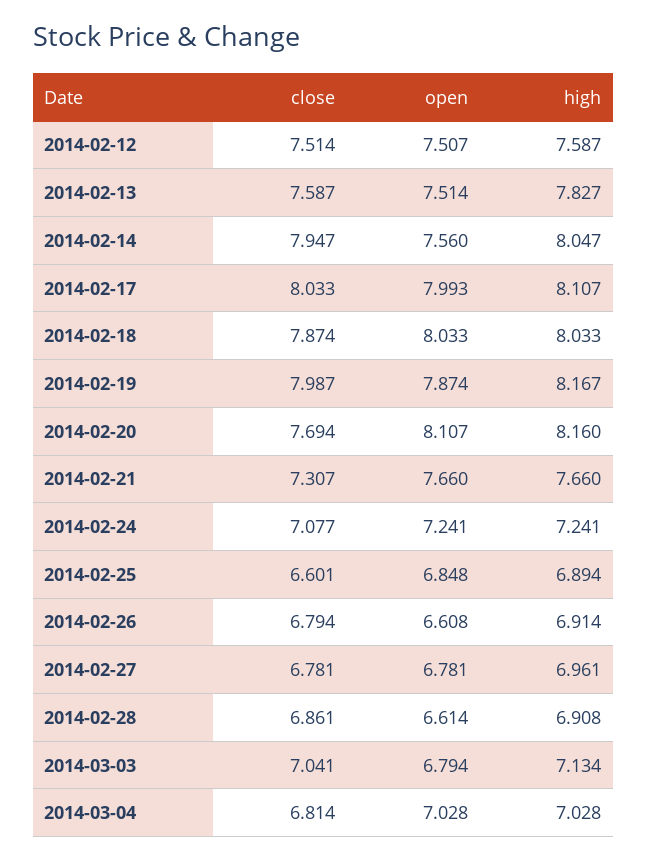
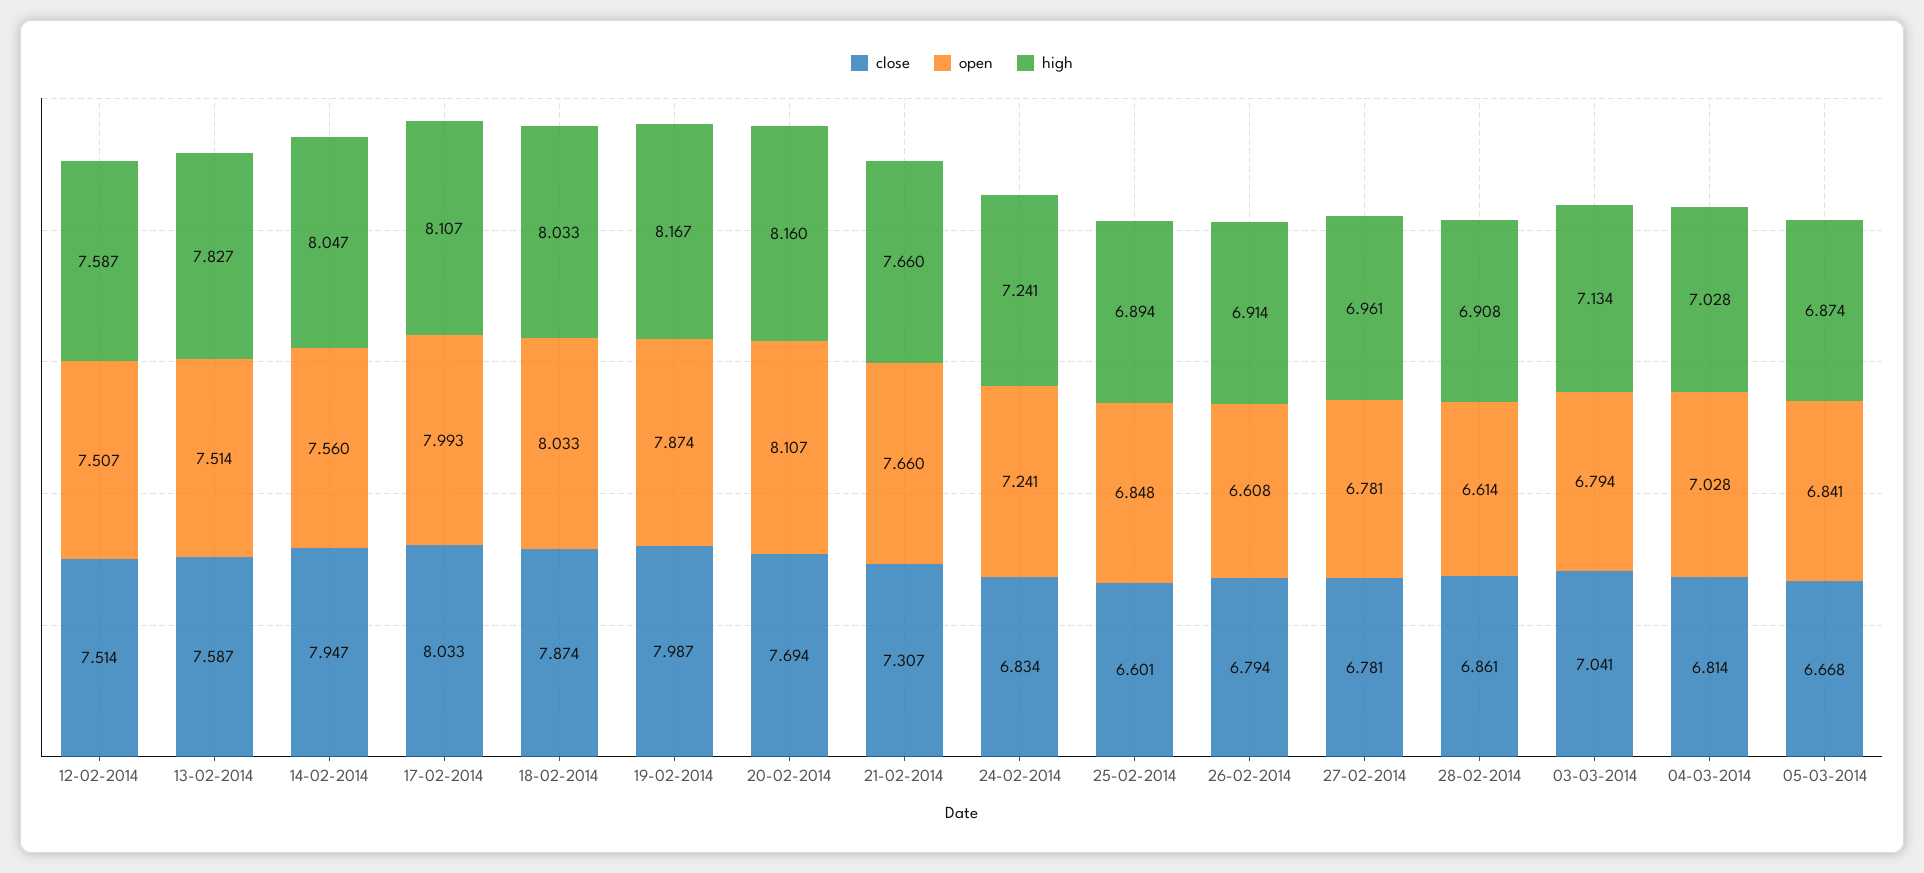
close, 2014-02-24: 7.077 -> 6.834
close, 05-03-2014: none -> 6.668
open, 05-03-2014: none -> 6.841
high, 05-03-2014: none -> 6.874

